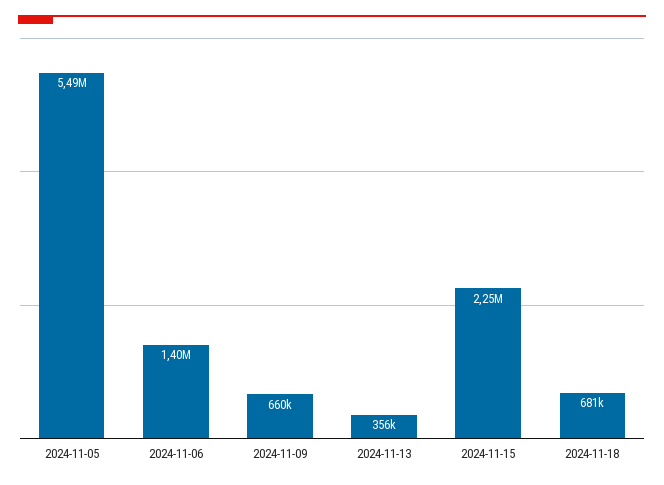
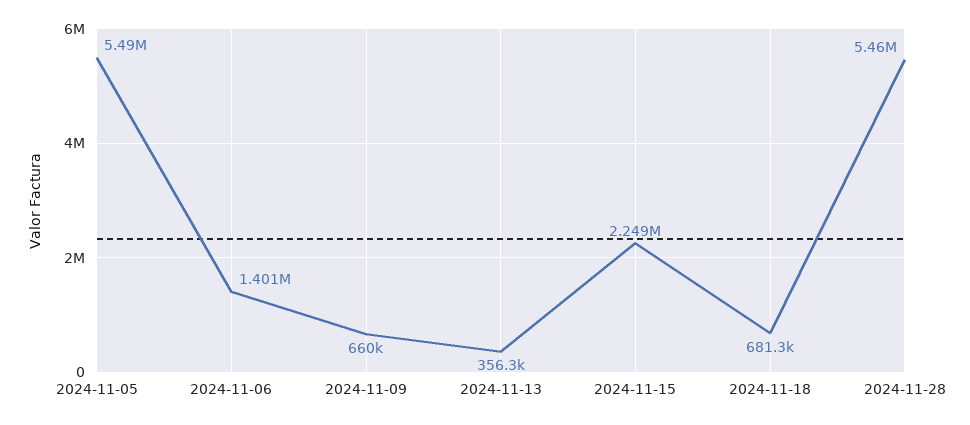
2024-11-28: none -> 5460000

